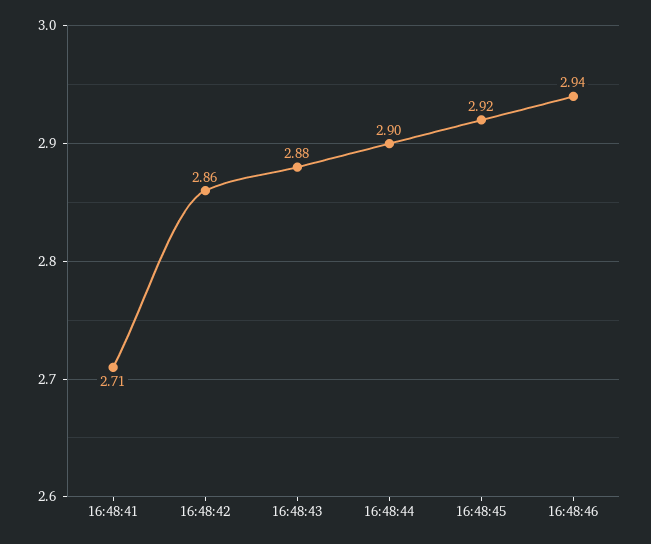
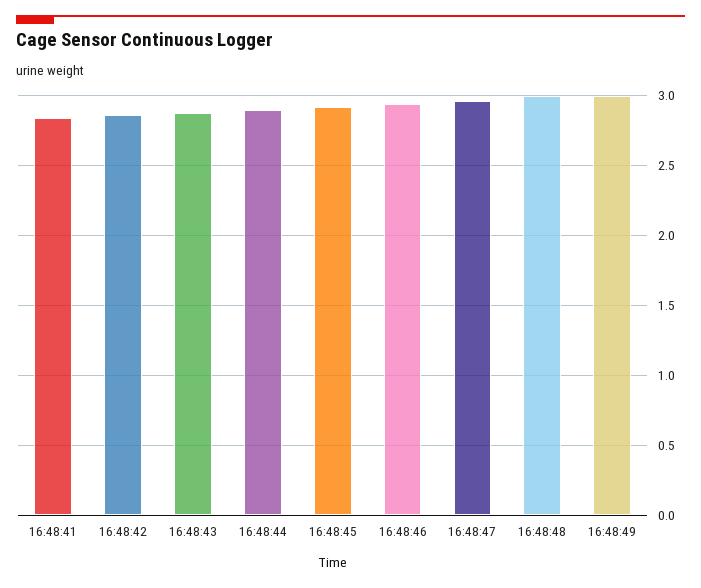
16:48:41: 2.71 -> 2.85
16:48:47: none -> 2.95
16:48:48: none -> 3
16:48:49: none -> 3

